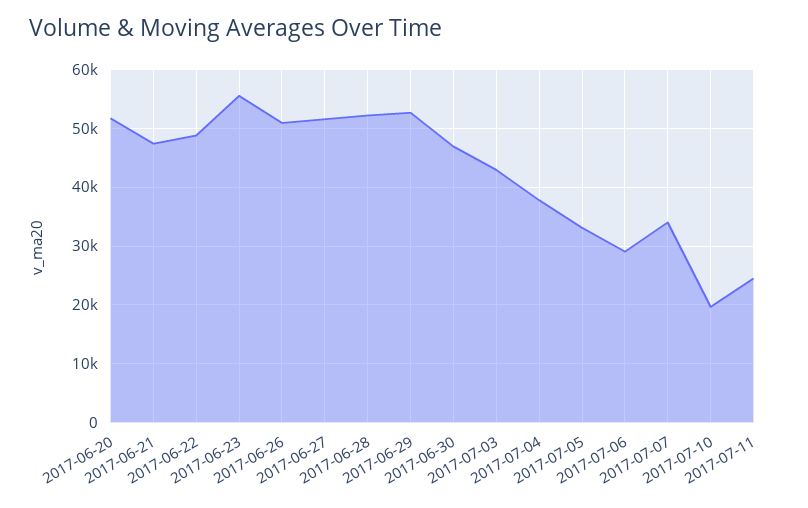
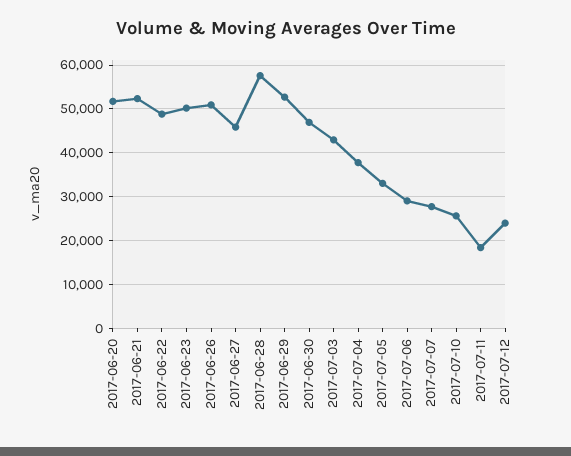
2017-06-21: 48000 -> 52000
2017-06-23: 56000 -> 50000
2017-06-27: 52000 -> 46000
2017-06-28: 52000 -> 58000
2017-07-07: 34000 -> 28000
2017-07-10: 20000 -> 26000
2017-07-11: 24000 -> 18000
2017-07-12: none -> 24000

